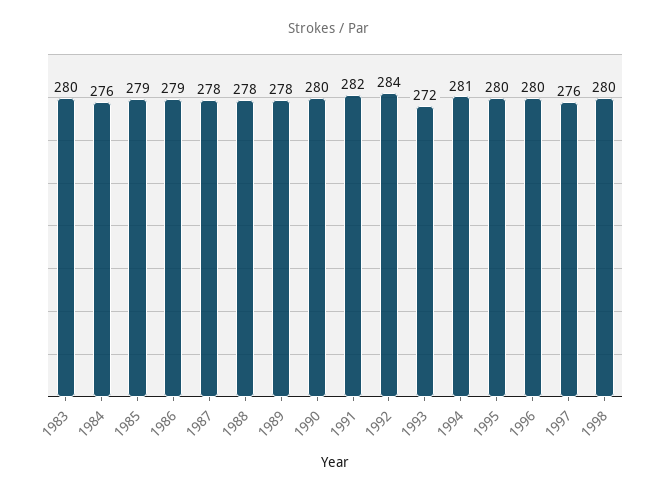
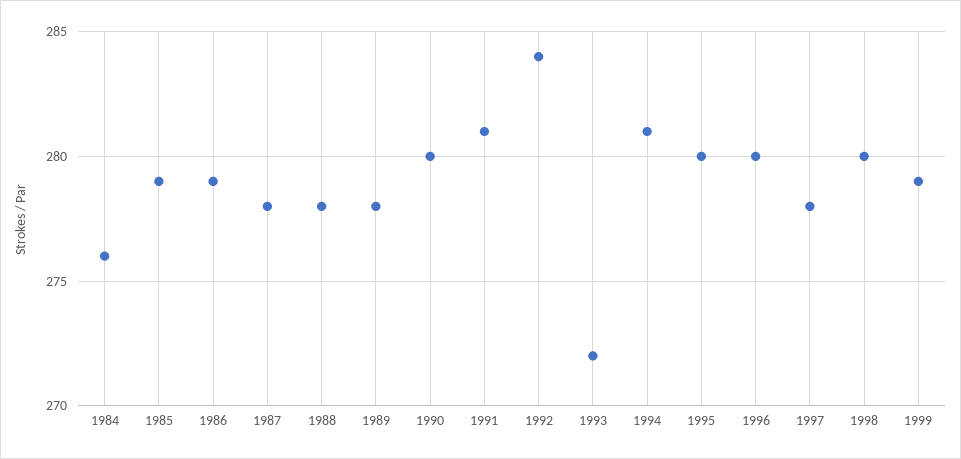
1983: 280 -> none
1991: 282 -> 281
1997: 276 -> 278
1999: none -> 279

